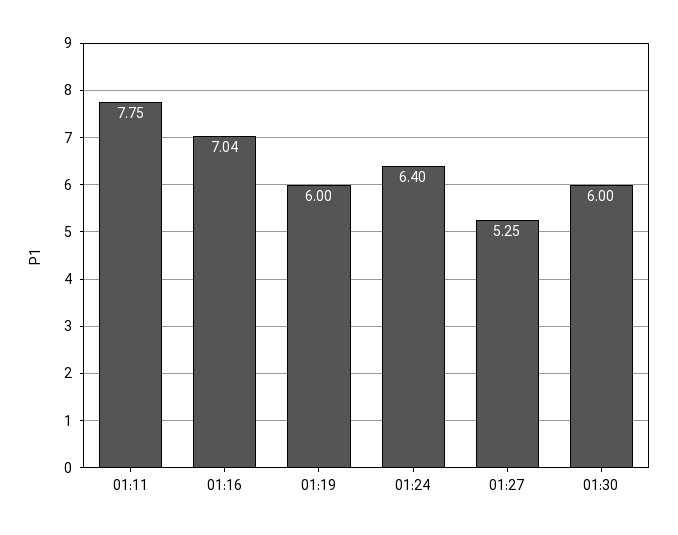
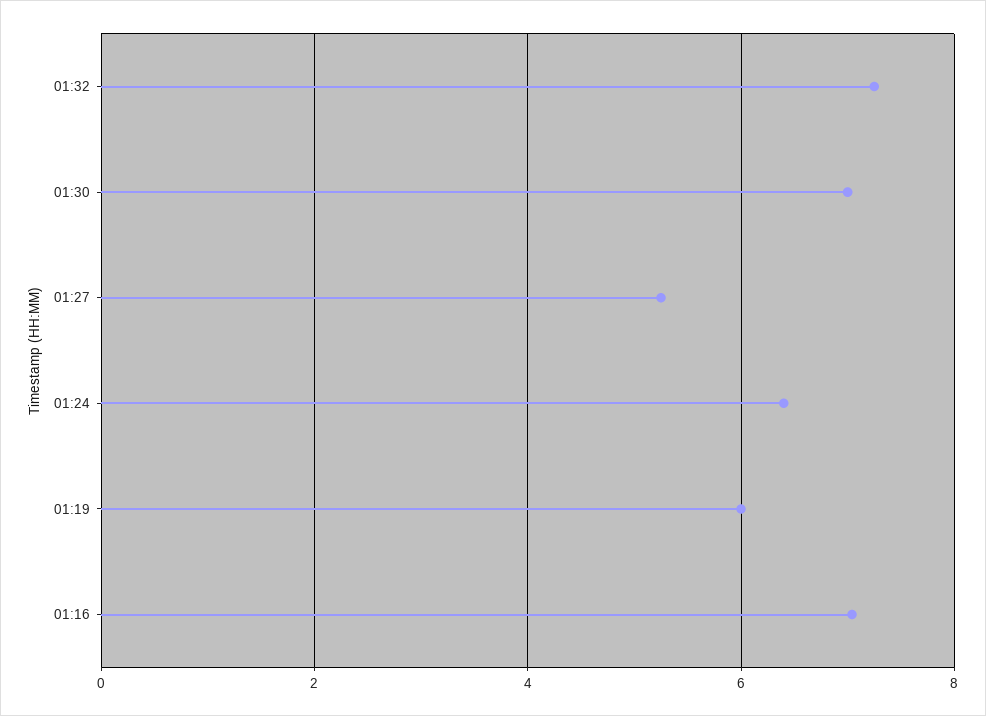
01:11: 7.75 -> none
01:30: 6 -> 7
01:32: none -> 7.2

